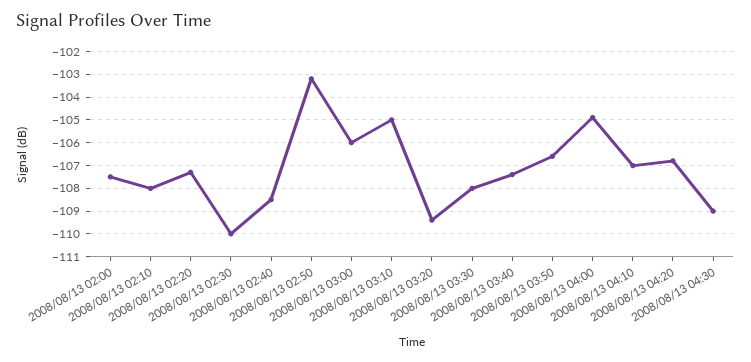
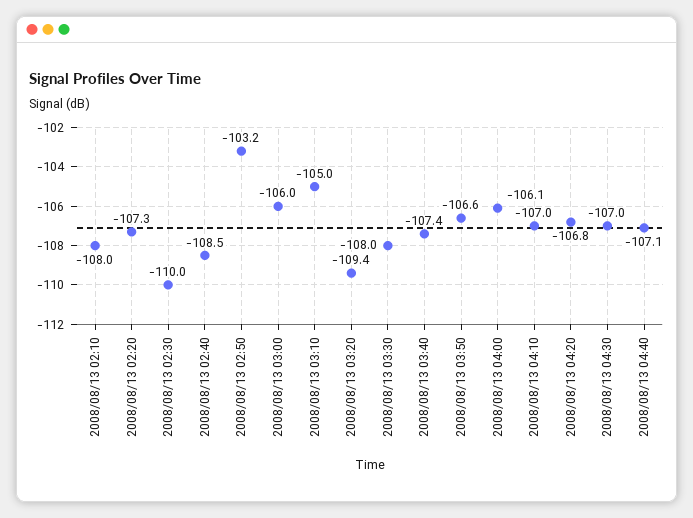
2008/08/13 02:00: -107.5 -> none
2008/08/13 04:00: -105 -> -106.1
2008/08/13 04:30: -109 -> -107
2008/08/13 04:40: none -> -107.1

